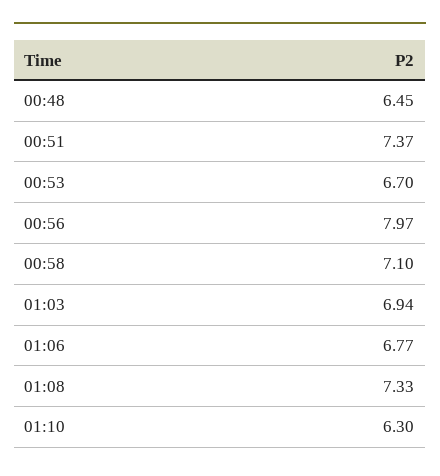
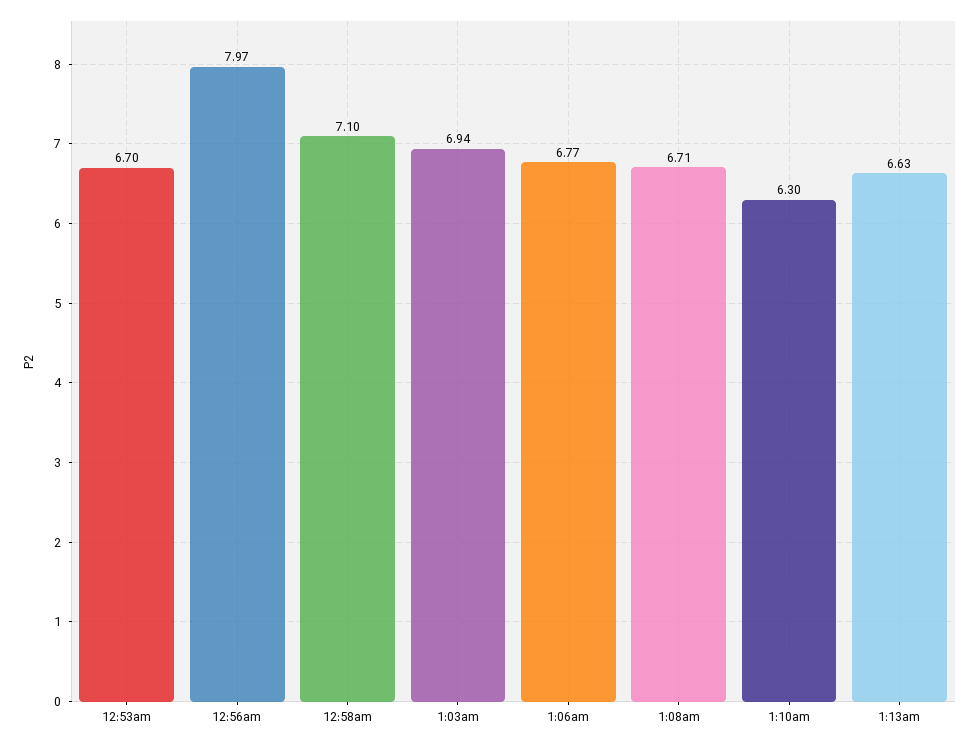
00:48: 6.45 -> none
00:51: 7.37 -> none
01:08: 7.33 -> 6.71
1:13am: none -> 6.63

